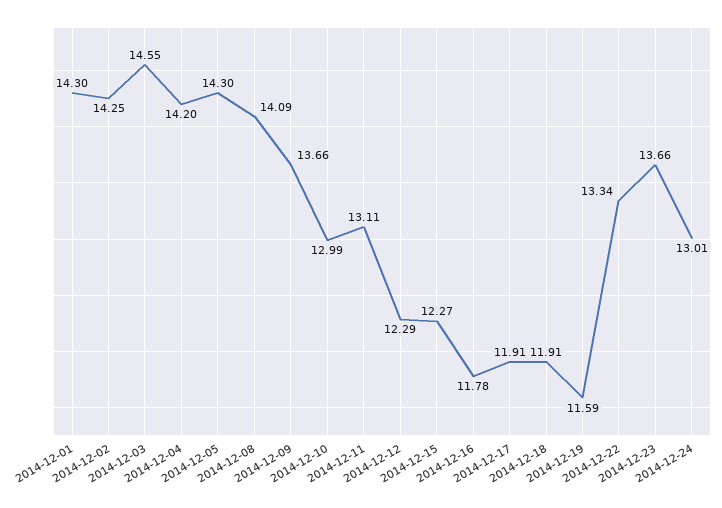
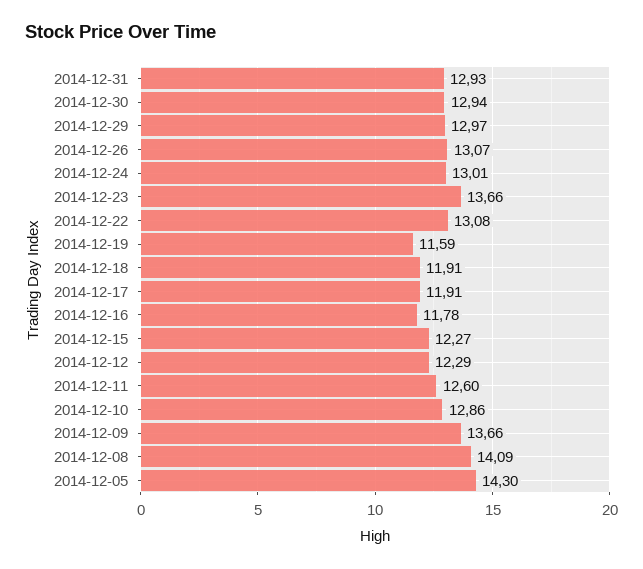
2014-12-01: 14.3 -> none
2014-12-02: 14.25 -> none
2014-12-03: 14.55 -> none
2014-12-04: 14.2 -> none
2014-12-10: 12.99 -> 12.86
2014-12-11: 13.11 -> 12.6
2014-12-22: 13.34 -> 13.08
2014-12-31: none -> 12.93
2014-12-30: none -> 12.94
2014-12-29: none -> 12.97
2014-12-26: none -> 13.07

